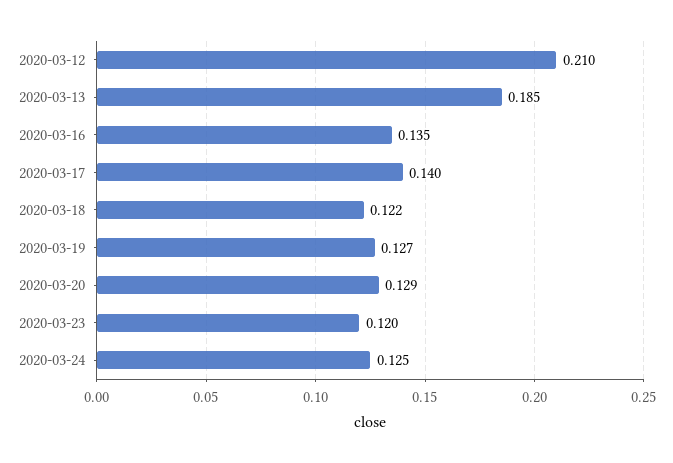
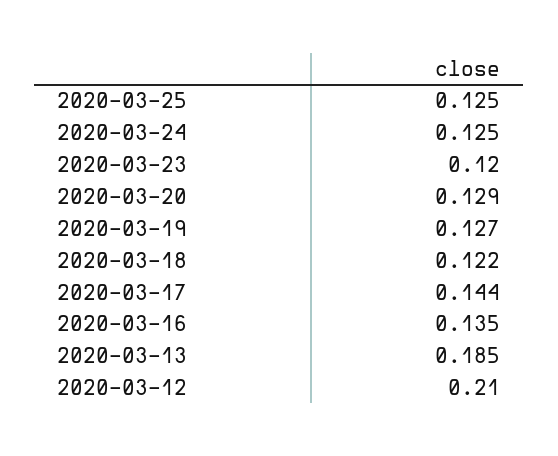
2020-03-17: 0.14 -> 0.144
2020-03-25: none -> 0.125

